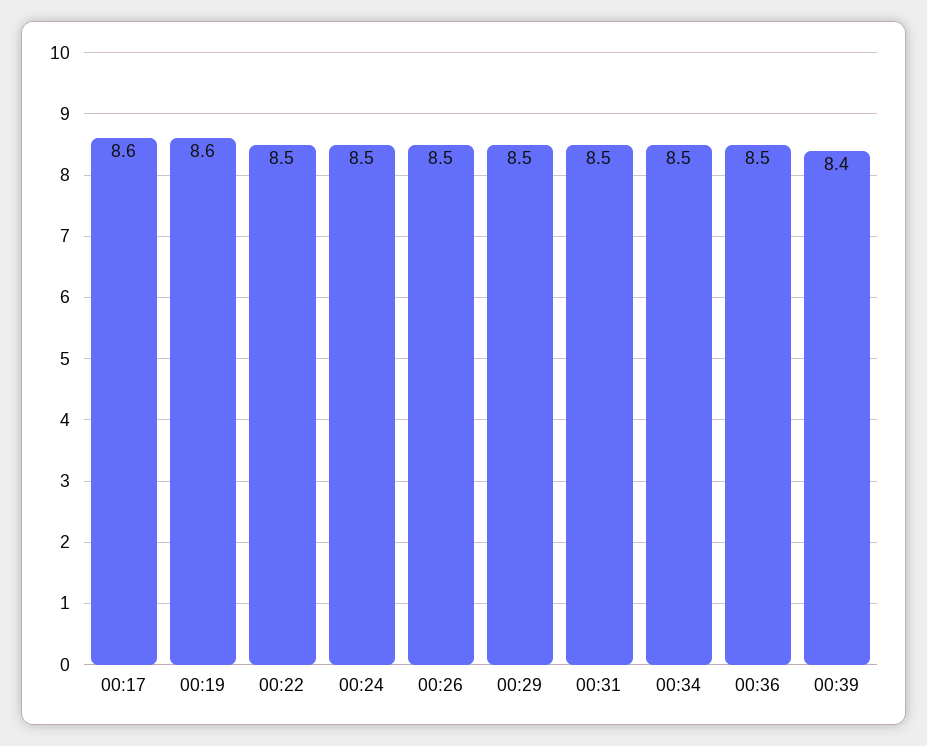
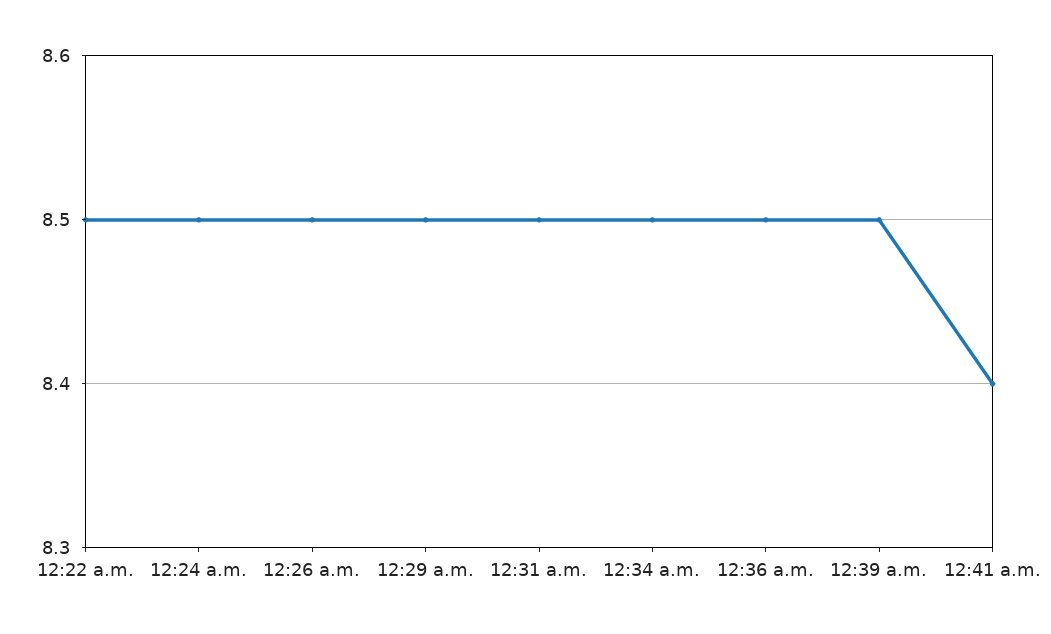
00:17: 8.6 -> none
00:19: 8.6 -> none
00:39: 8.4 -> 8.5
12:41 a.m.: none -> 8.4

